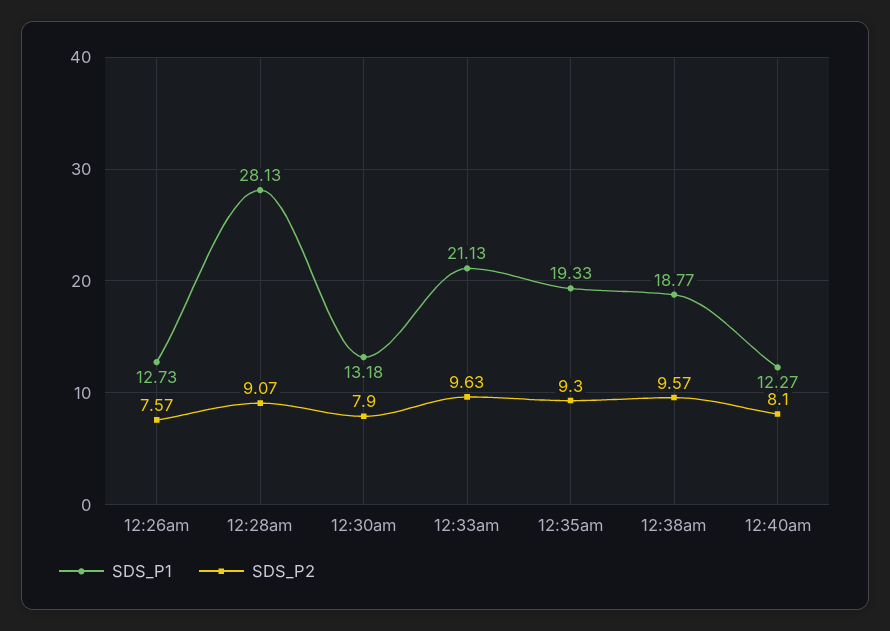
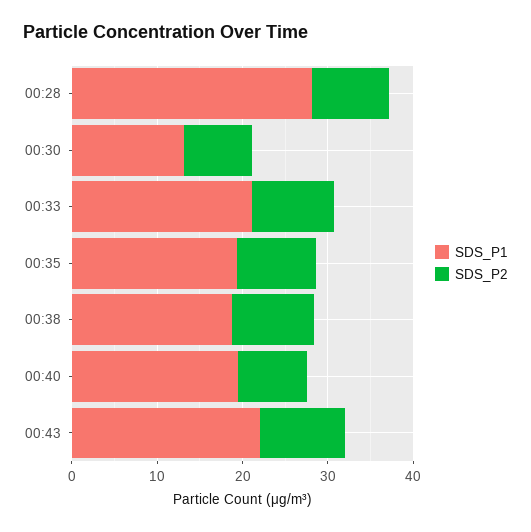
SDS_P1, 12:26am: 12.73 -> none
SDS_P2, 12:26am: 7.57 -> none
SDS_P1, 12:40am: 12.27 -> 20
SDS_P1, 00:43: none -> 22
SDS_P2, 00:43: none -> 10

